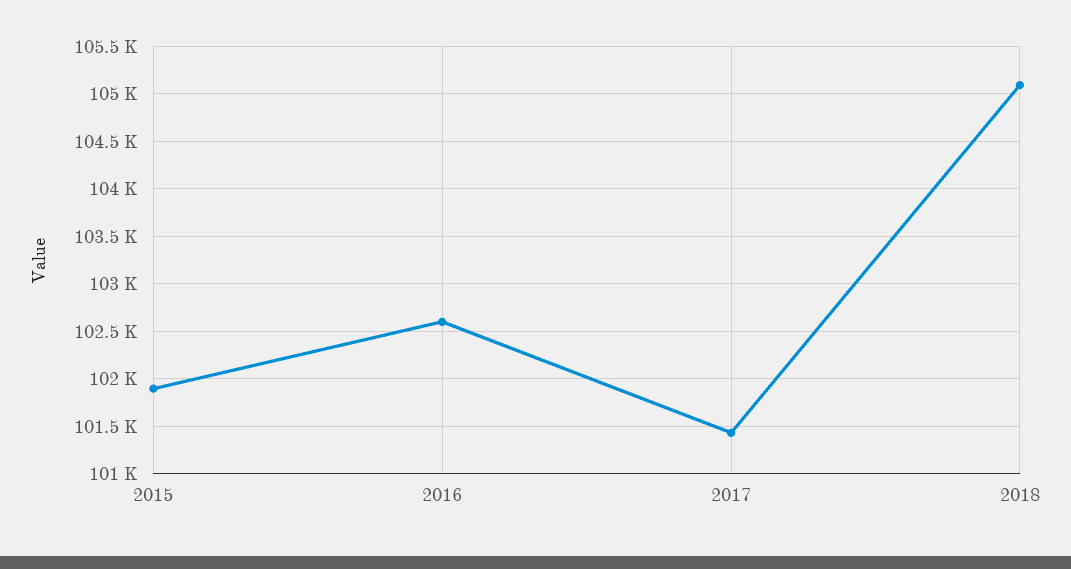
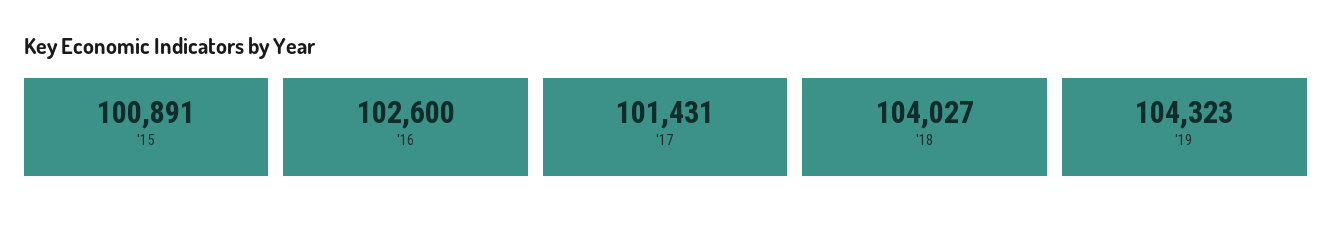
2015: 101900 -> 100891
2018: 105100 -> 104027
'19: none -> 104323

